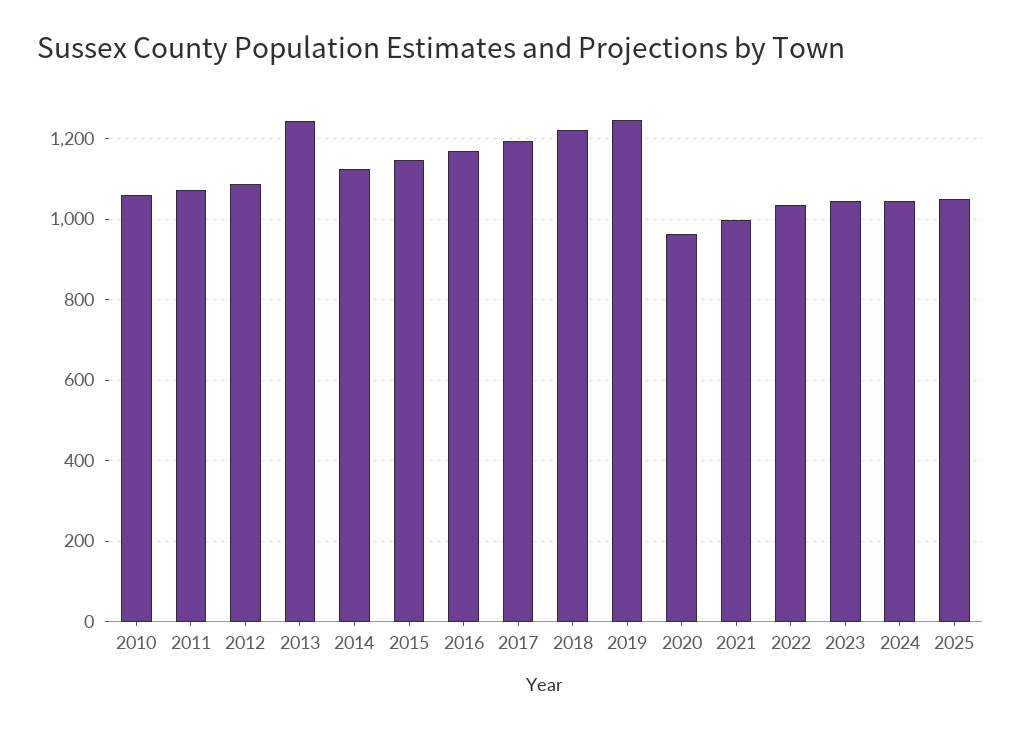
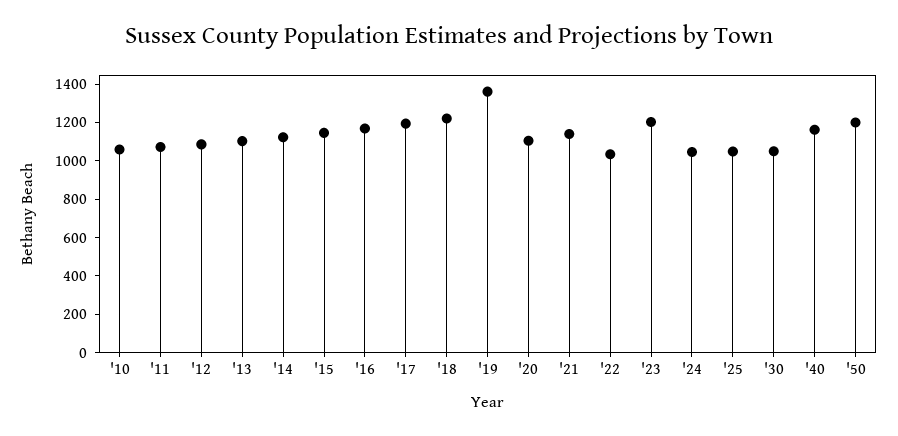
2013: 1240 -> 1100
2019: 1240 -> 1350
2020: 960 -> 1100
2021: 1000 -> 1150
2023: 1040 -> 1200
'30: none -> 1050
'40: none -> 1150
'50: none -> 1200

